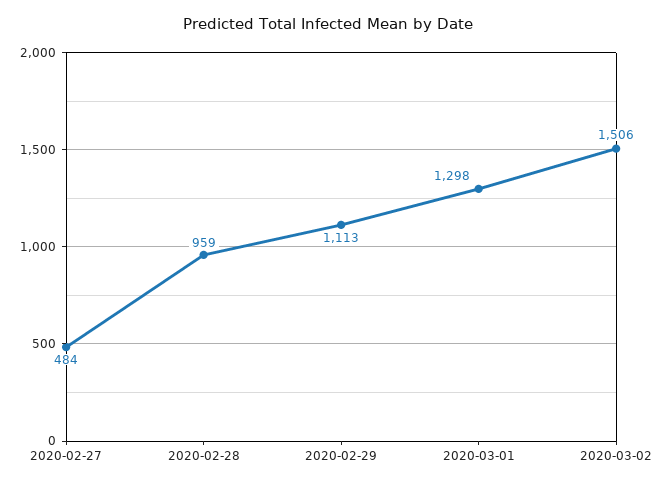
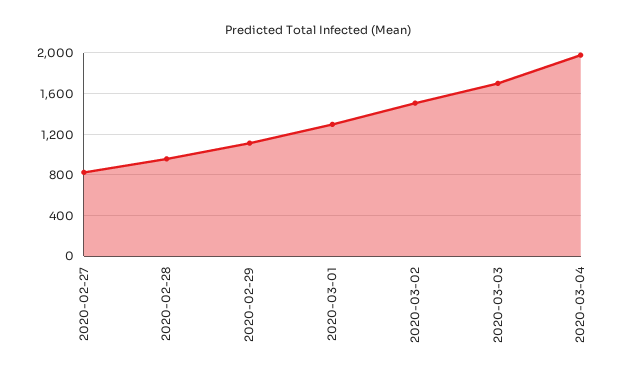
2020-02-27: 484 -> 800
2020-03-03: none -> 1700
2020-03-04: none -> 2000

